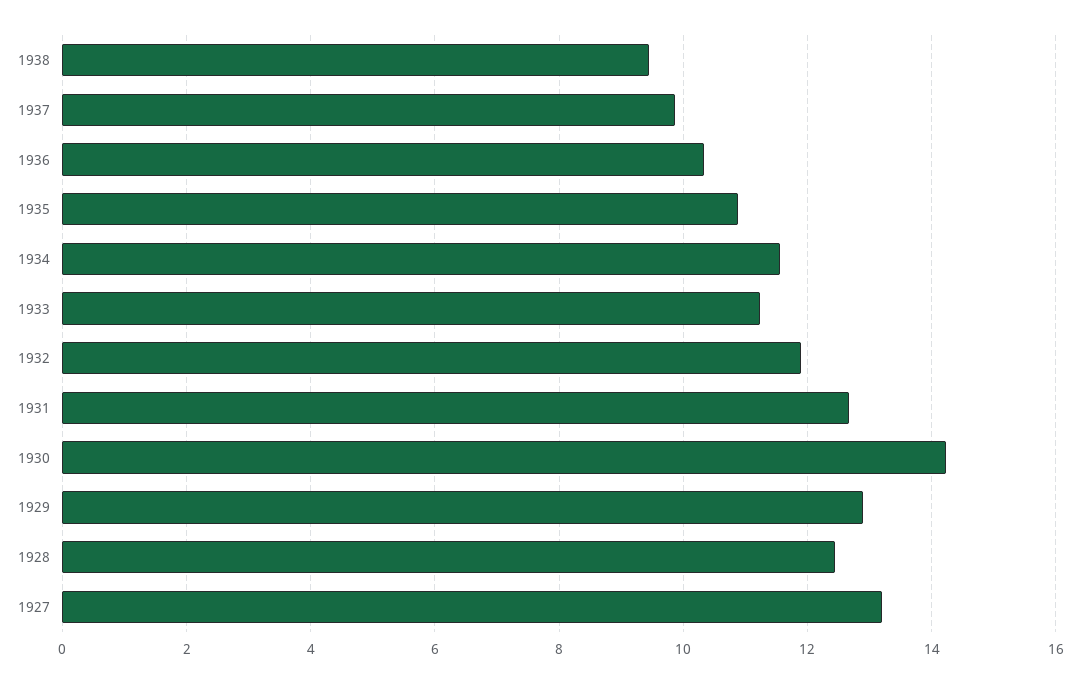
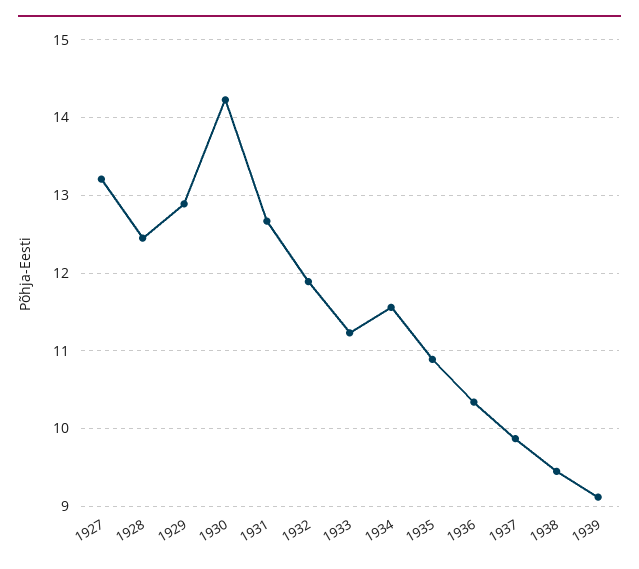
1939: none -> 9.1

